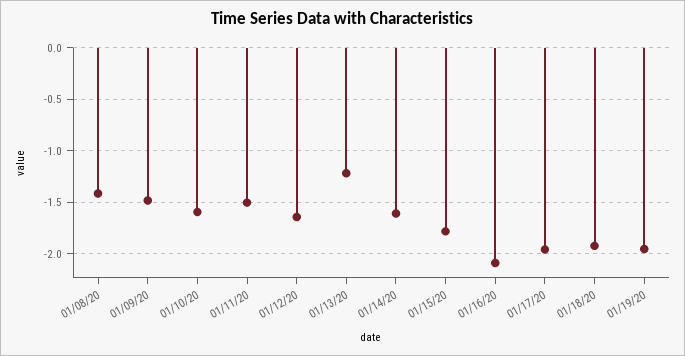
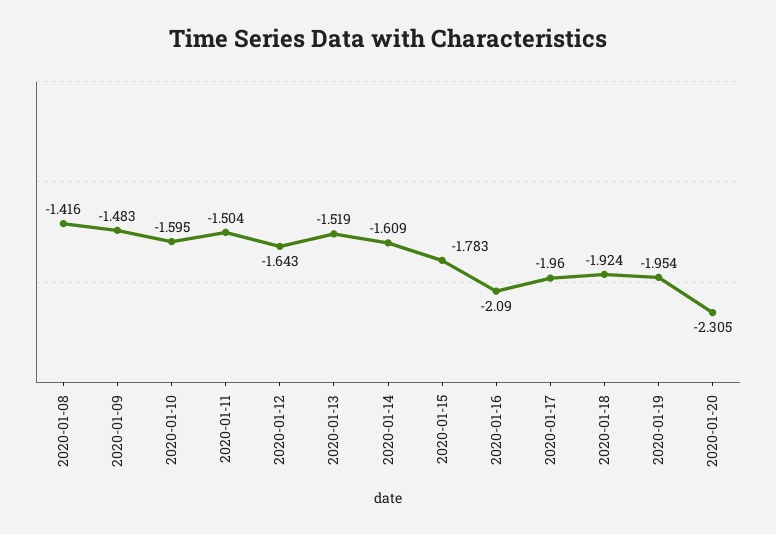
01/13/20: -1.2 -> -1.519
2020-01-20: none -> -2.305

